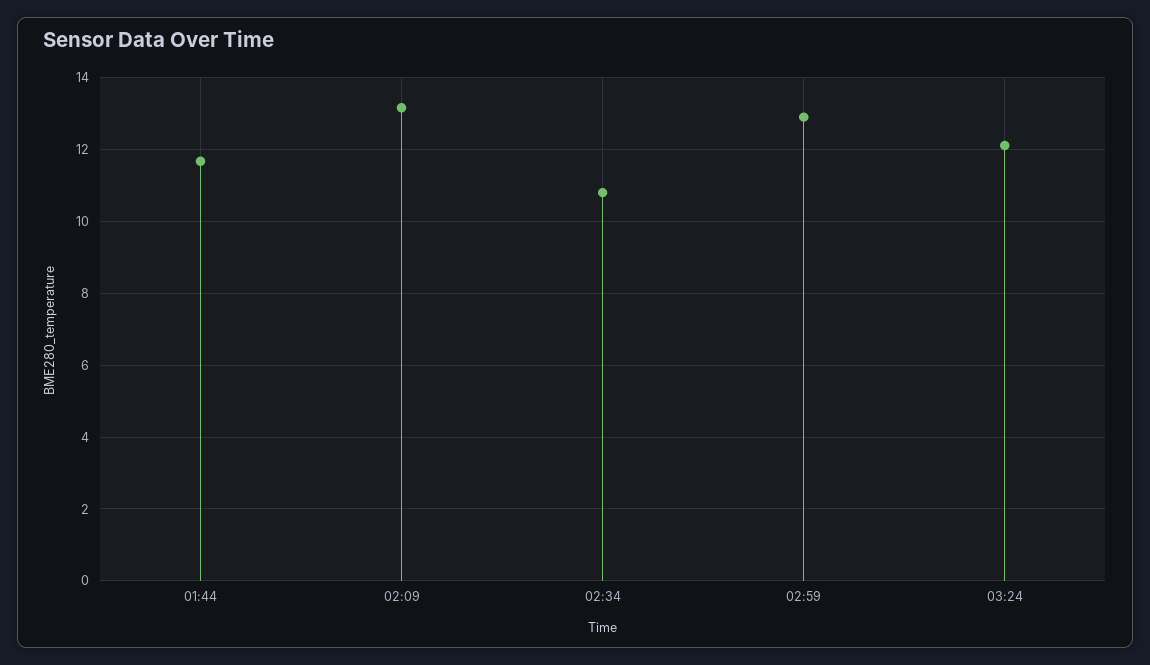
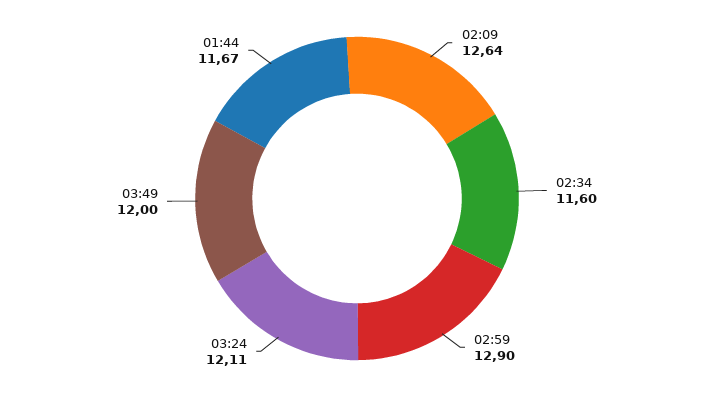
02:09: 13.2 -> 12.64
02:34: 10.8 -> 11.6
03:49: none -> 12

